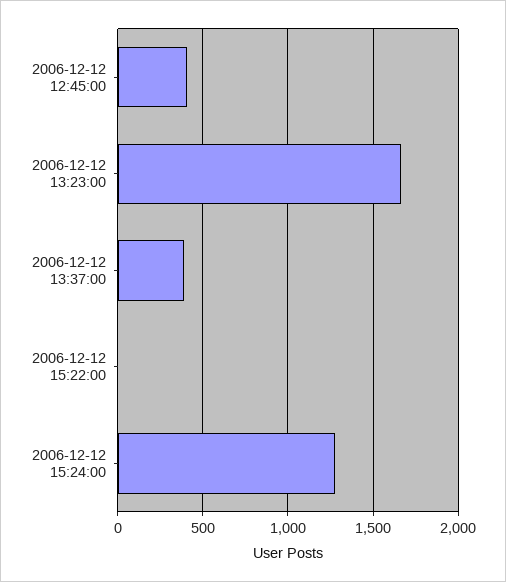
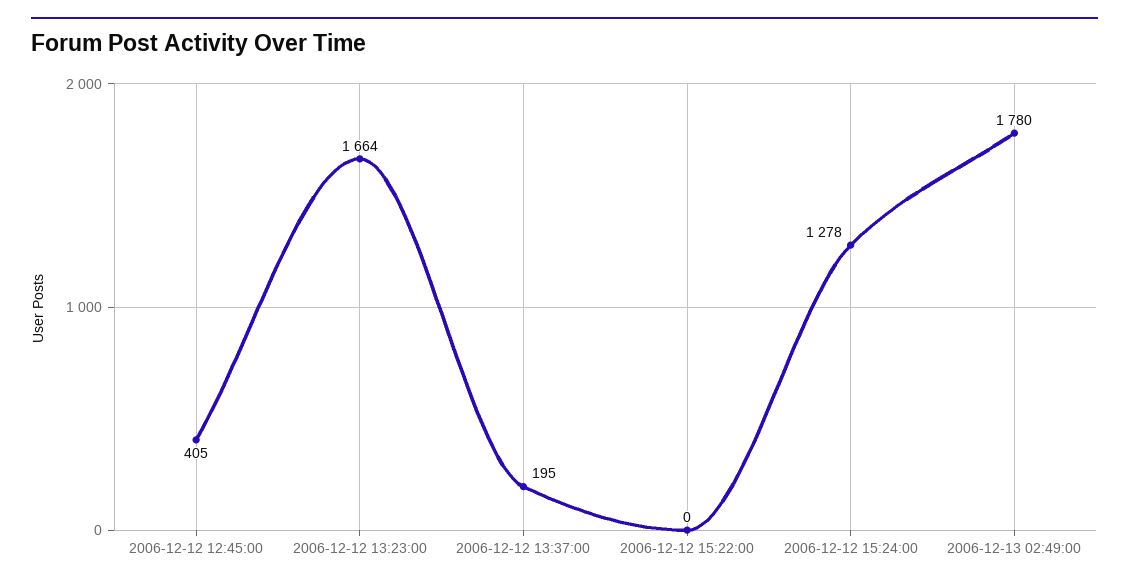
2006-12-12 13:37:00: 400 -> 195
2006-12-13 02:49:00: none -> 1780

